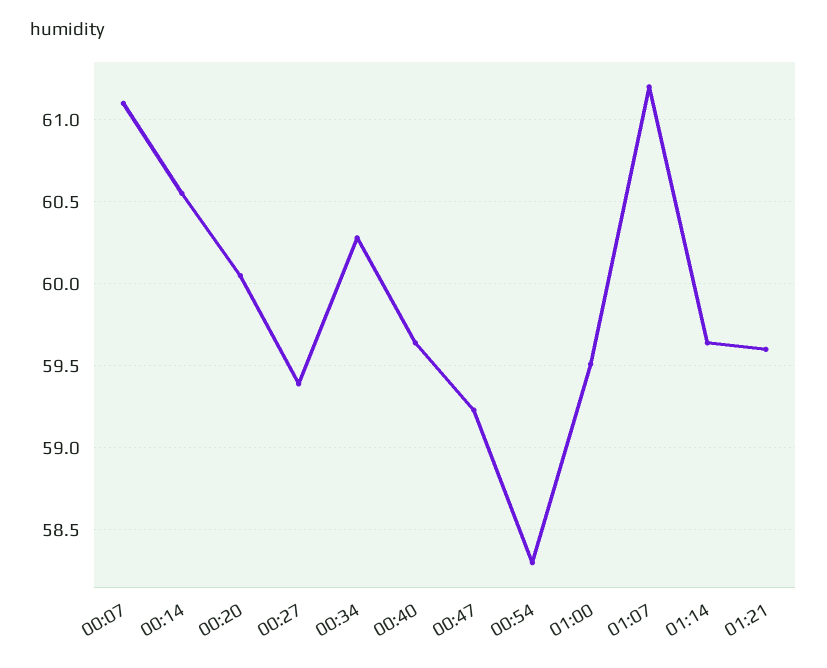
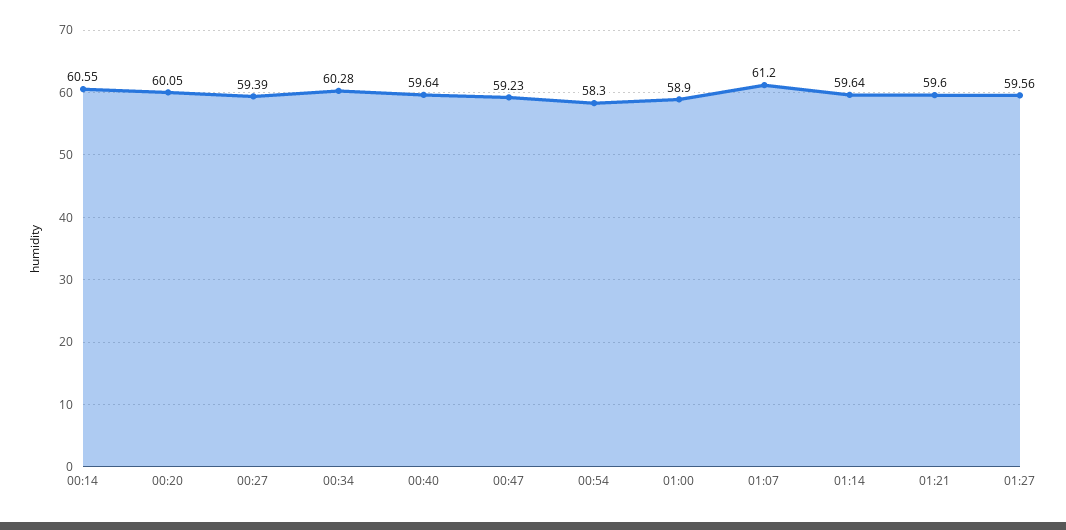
00:07: 61.1 -> none
01:00: 59.5 -> 58.9
01:27: none -> 59.56

